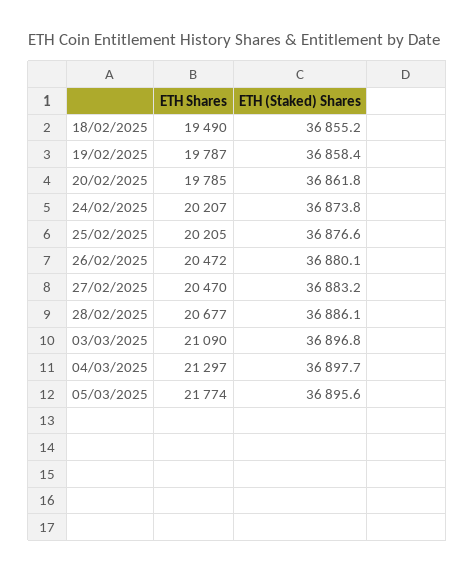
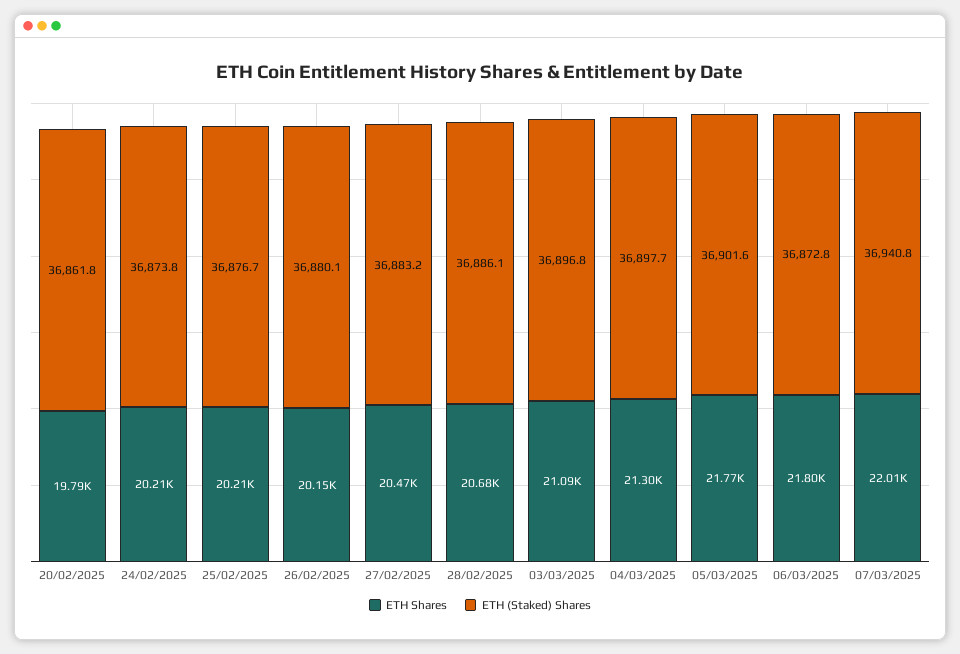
ETH Shares, 18/02/2025: 19490 -> none
ETH (Staked) Shares, 18/02/2025: 36855.2 -> none
ETH Shares, 19/02/2025: 19787 -> none
ETH (Staked) Shares, 19/02/2025: 36858.4 -> none
ETH (Staked) Shares, 25/02/2025: 36876.6 -> 36876.7
ETH Shares, 26/02/2025: 20472 -> 20150
ETH (Staked) Shares, 05/03/2025: 36895.6 -> 36901.6
ETH Shares, 06/03/2025: none -> 21800
ETH (Staked) Shares, 06/03/2025: none -> 36872.8
ETH Shares, 07/03/2025: none -> 22010
ETH (Staked) Shares, 07/03/2025: none -> 36940.8

